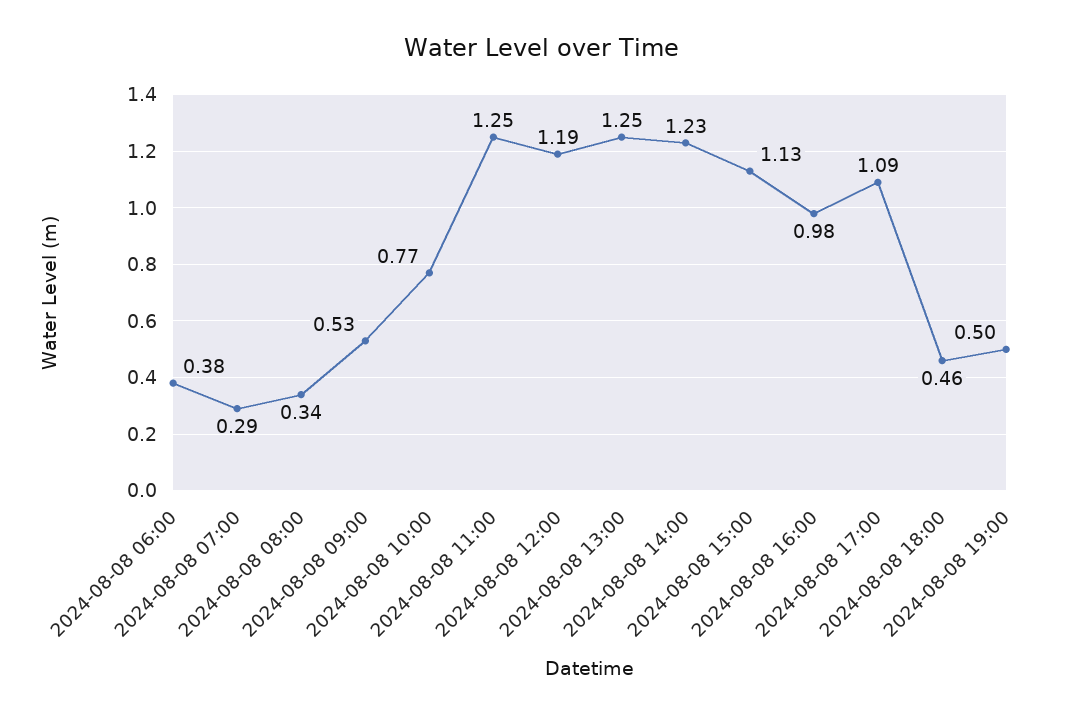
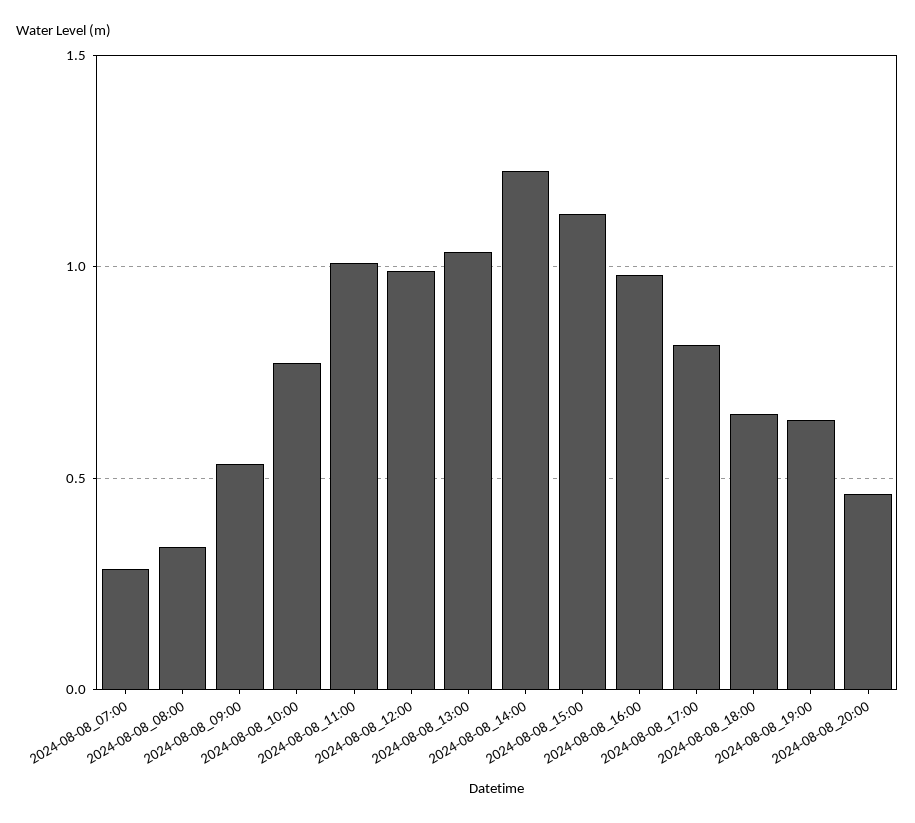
2024-08-08 06:00: 0.38 -> none
2024-08-08 11:00: 1.25 -> 1
2024-08-08 12:00: 1.19 -> 1
2024-08-08 13:00: 1.25 -> 1.05
2024-08-08 17:00: 1.09 -> 0.8
2024-08-08 18:00: 0.46 -> 0.65
2024-08-08 19:00: 0.5 -> 0.65
2024-08-08_20:00: none -> 0.45

